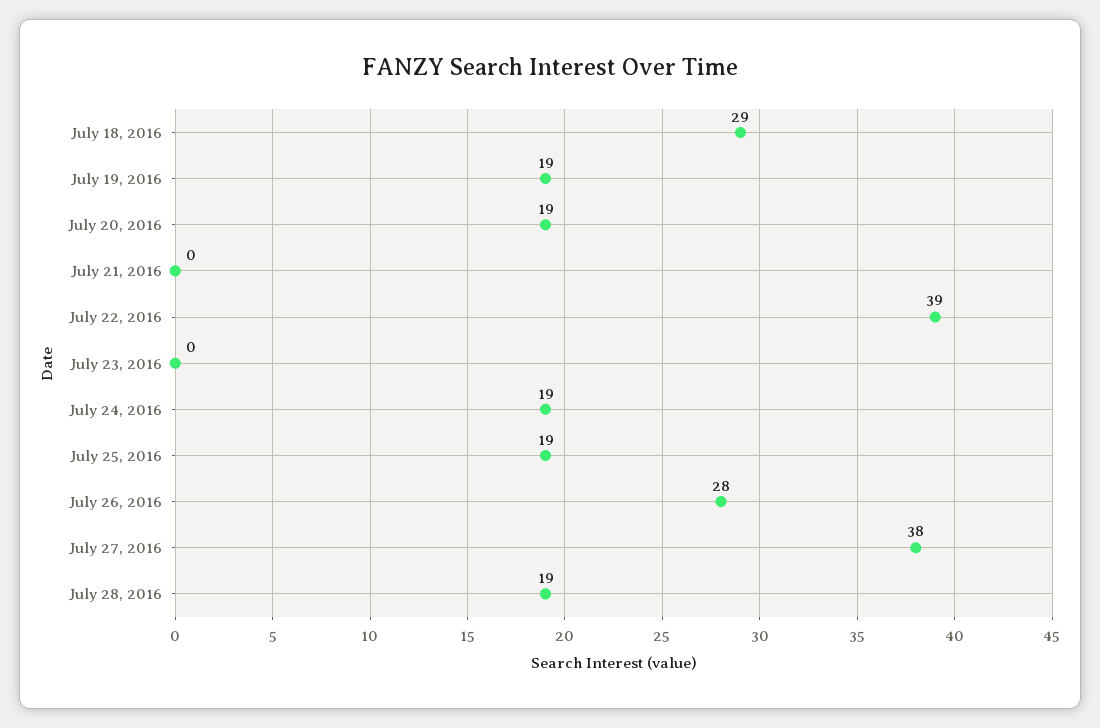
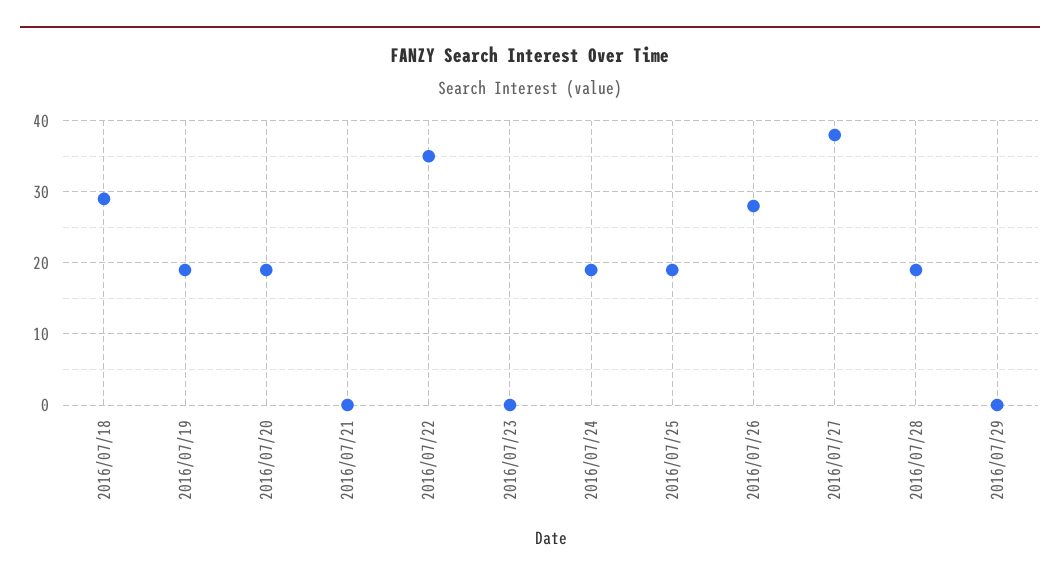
July 22, 2016: 39 -> 35
2016/07/29: none -> 0

